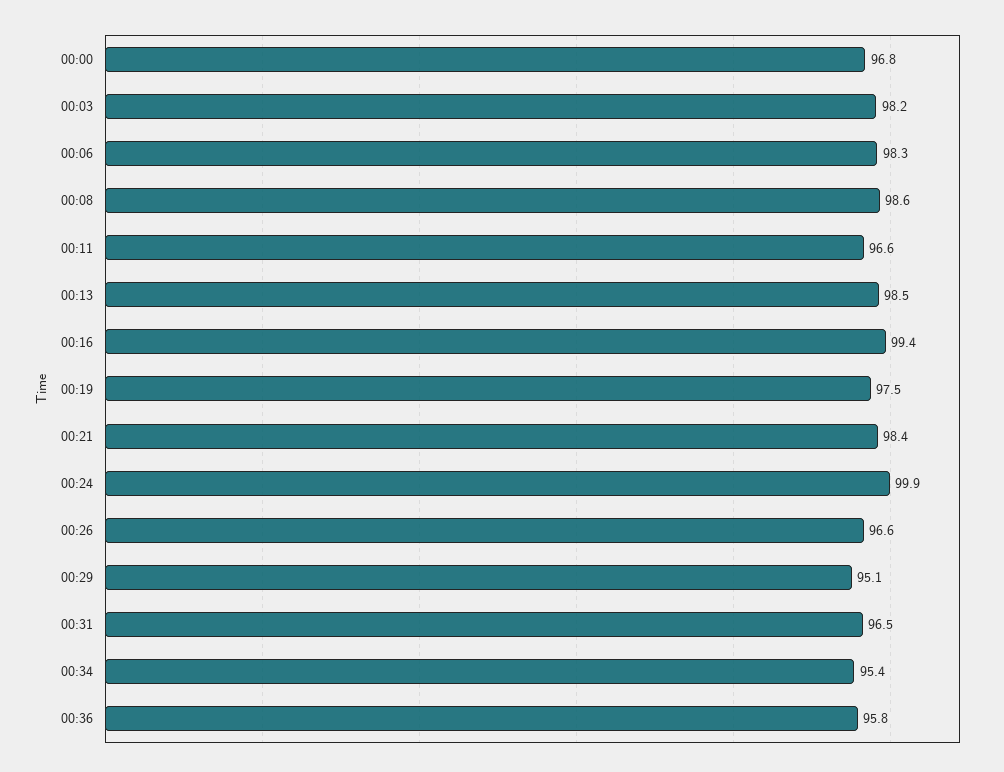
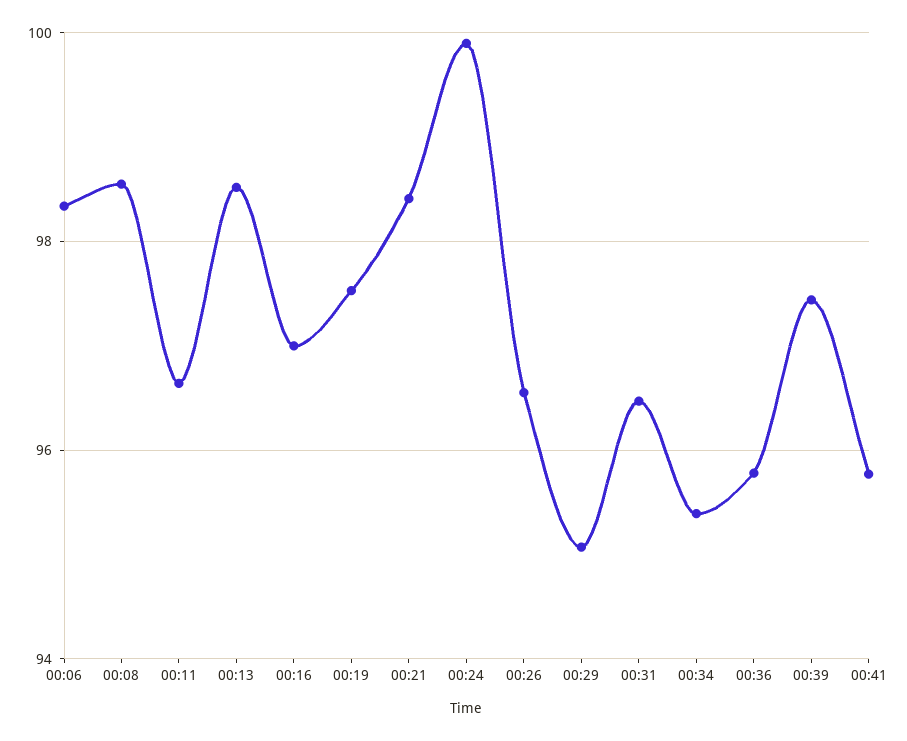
00:00: 96.8 -> none
00:03: 98.2 -> none
00:16: 99.4 -> 97
00:39: none -> 97.4
00:41: none -> 95.8

